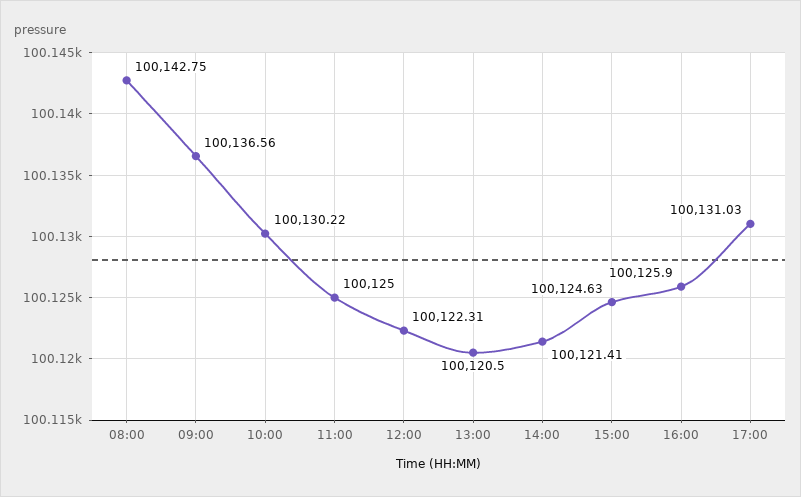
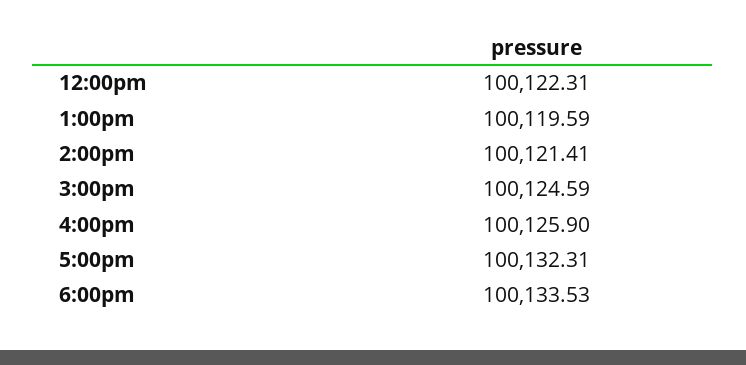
08:00: 100142.75 -> none
09:00: 100136.56 -> none
10:00: 100130.22 -> none
11:00: 100125 -> none
13:00: 100120.5 -> 100119.59
15:00: 100124.63 -> 100124.59
17:00: 100131.03 -> 100132.31
6:00pm: none -> 100133.53

